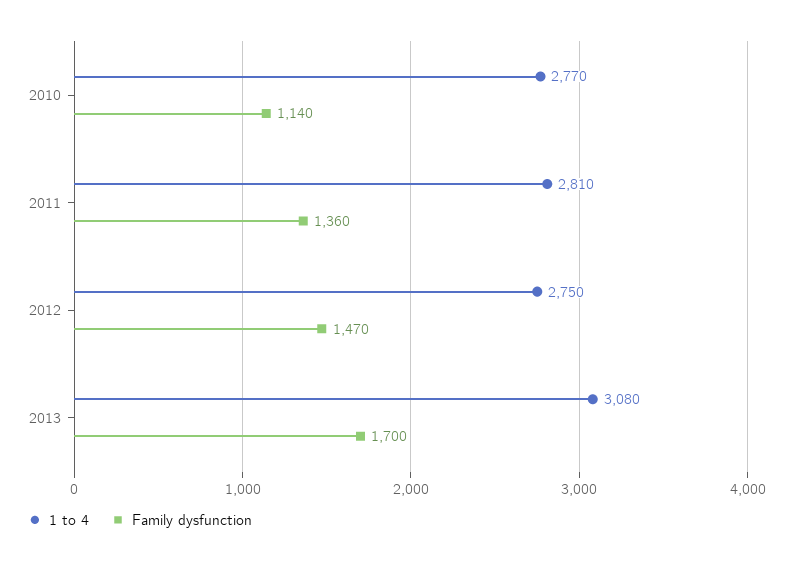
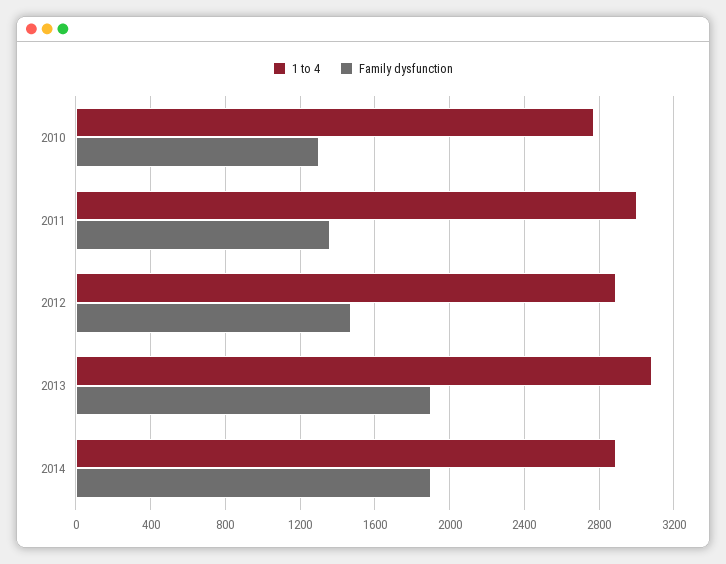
Family dysfunction, 2010: 1140 -> 1300
1 to 4, 2011: 2810 -> 3000
1 to 4, 2012: 2750 -> 2900
Family dysfunction, 2013: 1700 -> 1900
1 to 4, 2014: none -> 2900
Family dysfunction, 2014: none -> 1900

